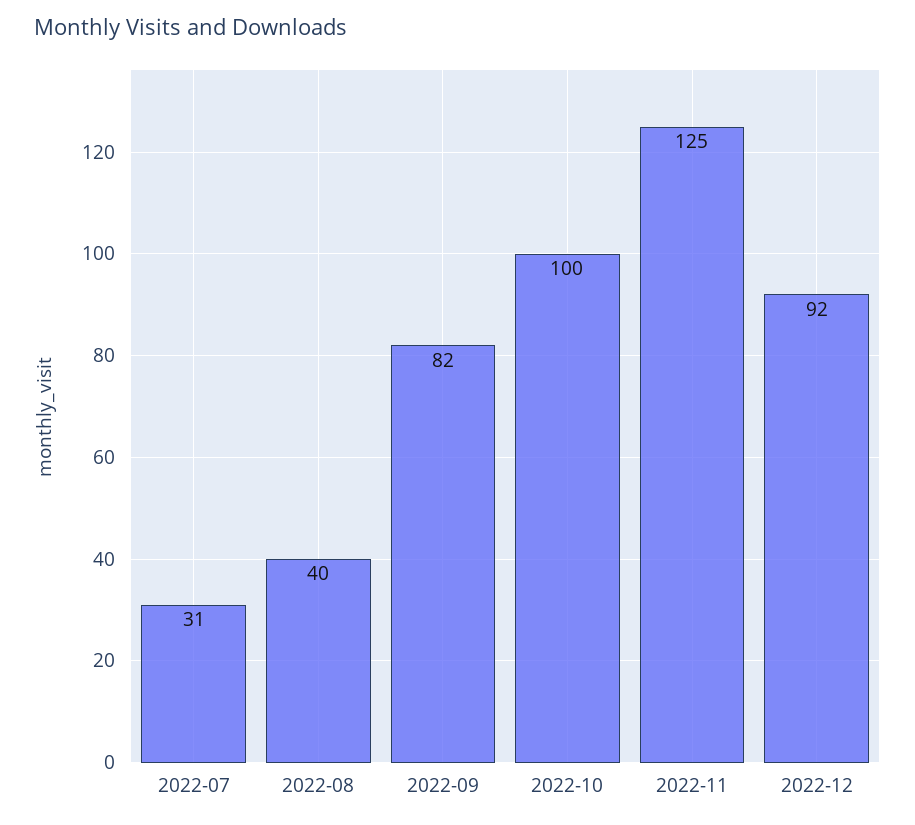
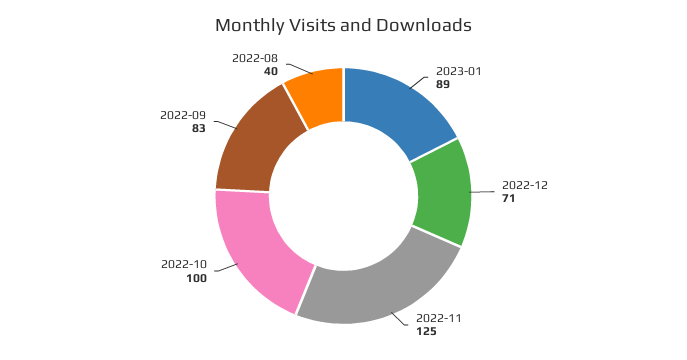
2022-07: 31 -> none
2022-09: 82 -> 83
2022-12: 92 -> 71
2023-01: none -> 89

